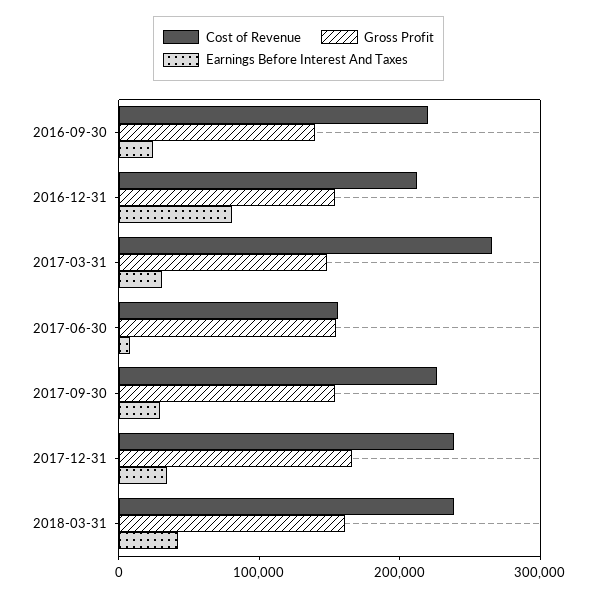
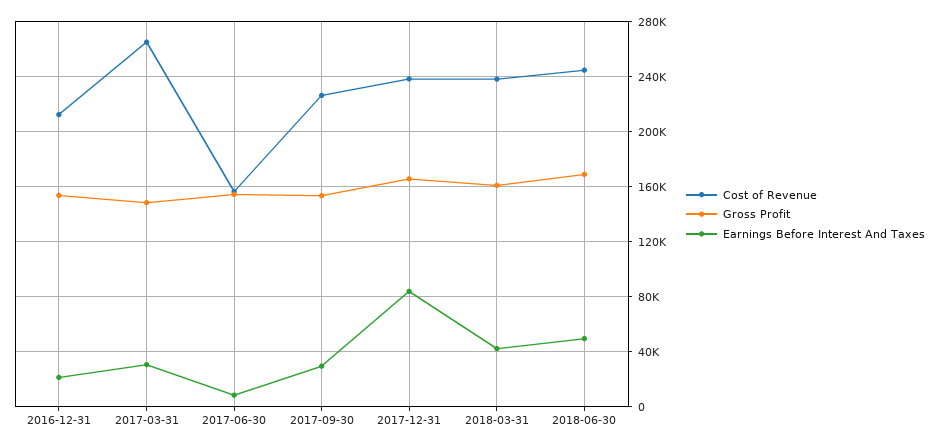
Cost of Revenue, 2016-09-30: 220000 -> none
Gross Profit, 2016-09-30: 140000 -> none
Earnings Before Interest And Taxes, 2016-09-30: 20000 -> none
Earnings Before Interest And Taxes, 2016-12-31: 80000 -> 20000
Earnings Before Interest And Taxes, 2017-12-31: 40000 -> 85000
Cost of Revenue, 2018-06-30: none -> 245000
Gross Profit, 2018-06-30: none -> 170000
Earnings Before Interest And Taxes, 2018-06-30: none -> 50000

